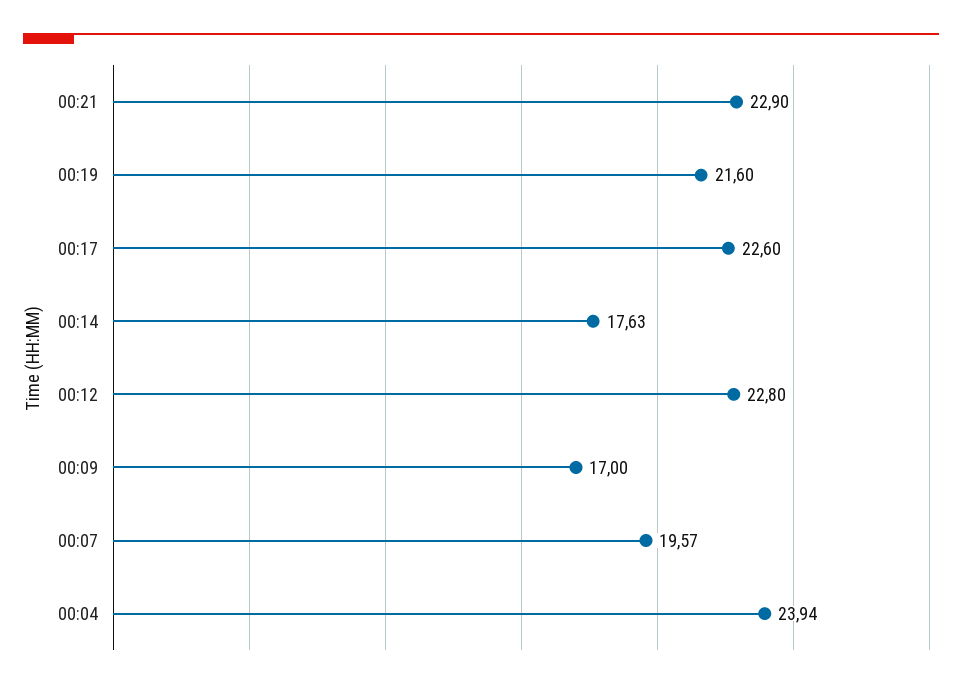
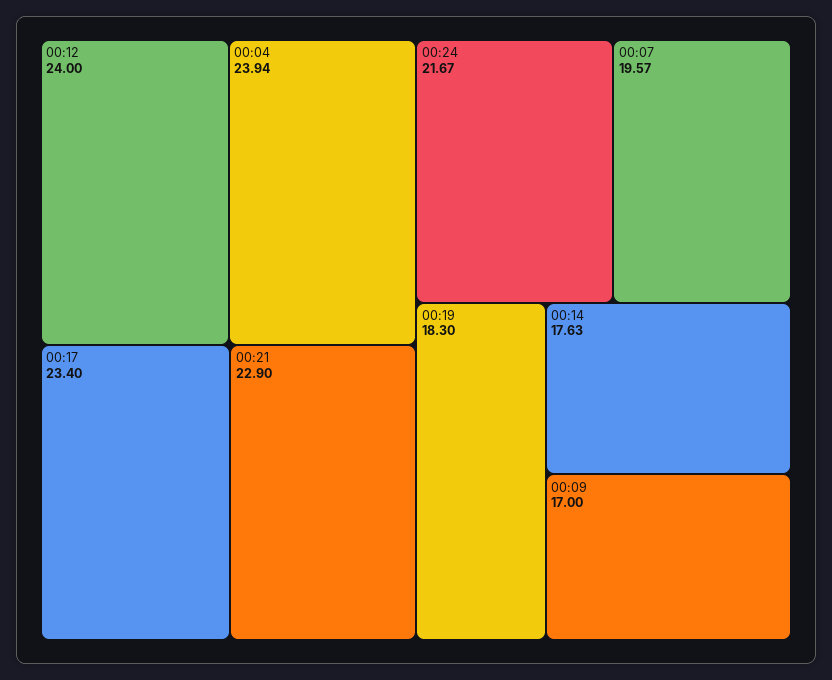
00:19: 21.6 -> 18.3
00:17: 22.6 -> 23.4
00:12: 22.8 -> 24
00:24: none -> 21.67

